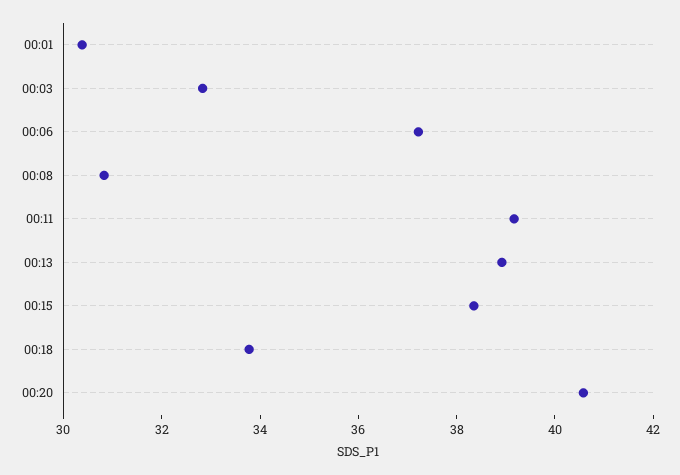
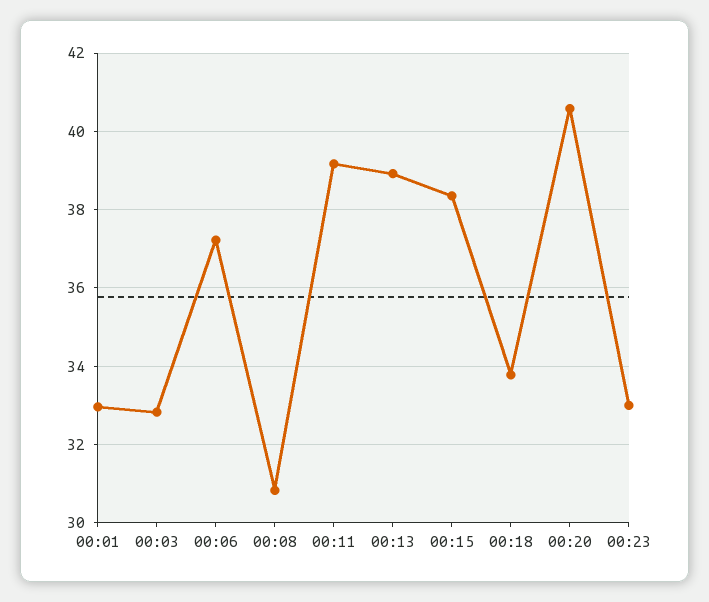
00:01: 30.5 -> 33
00:23: none -> 33

